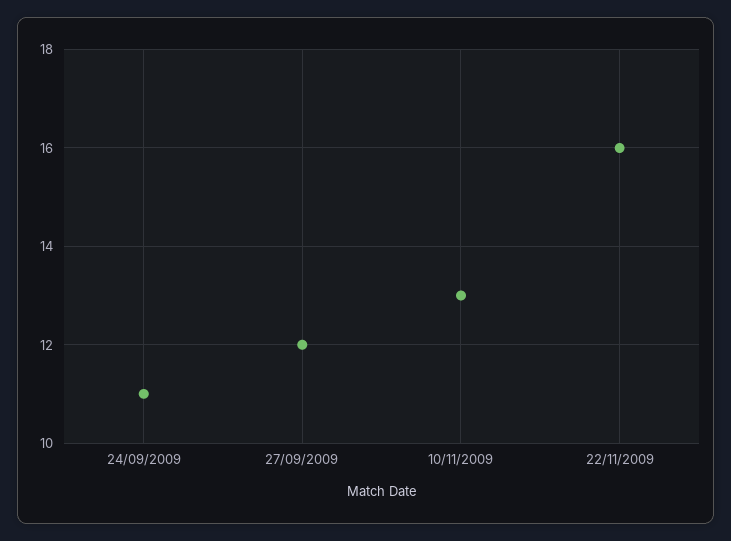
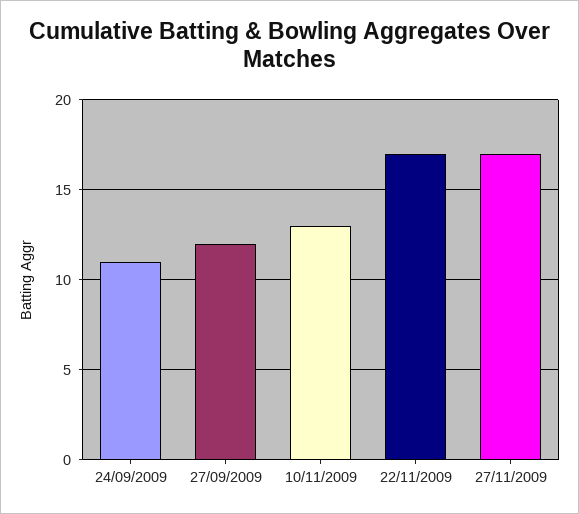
22/11/2009: 16 -> 17
27/11/2009: none -> 17

